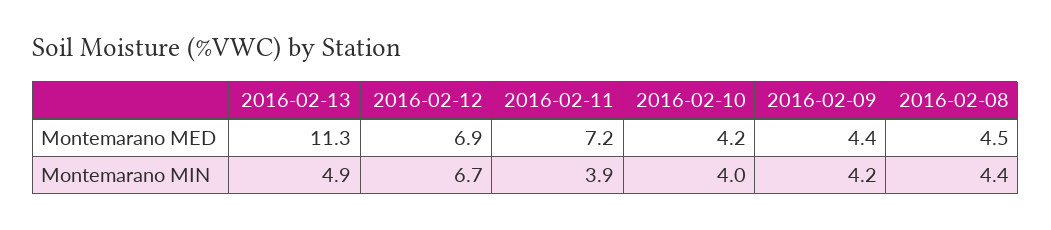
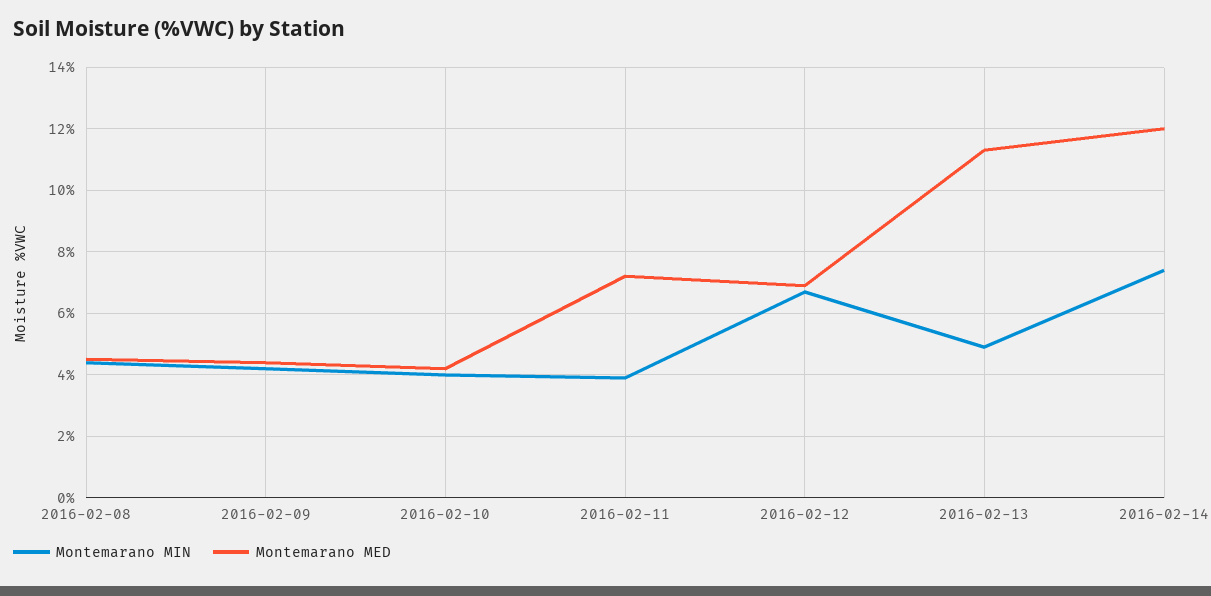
Montemarano MIN, 2016-02-14: none -> 7.5
Montemarano MED, 2016-02-14: none -> 12

